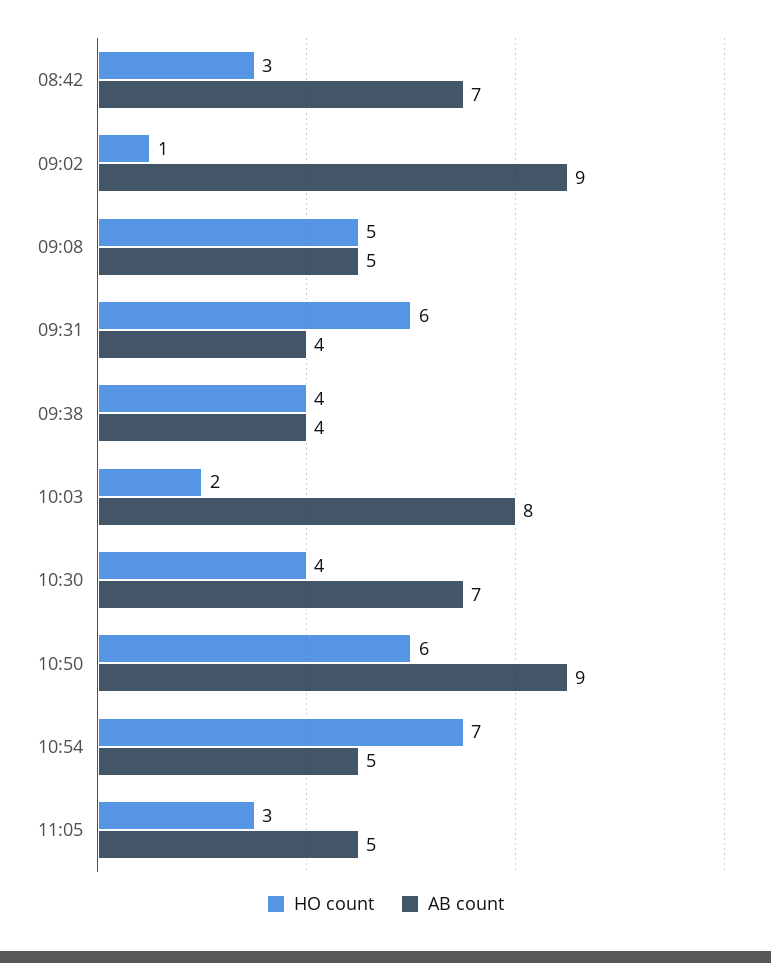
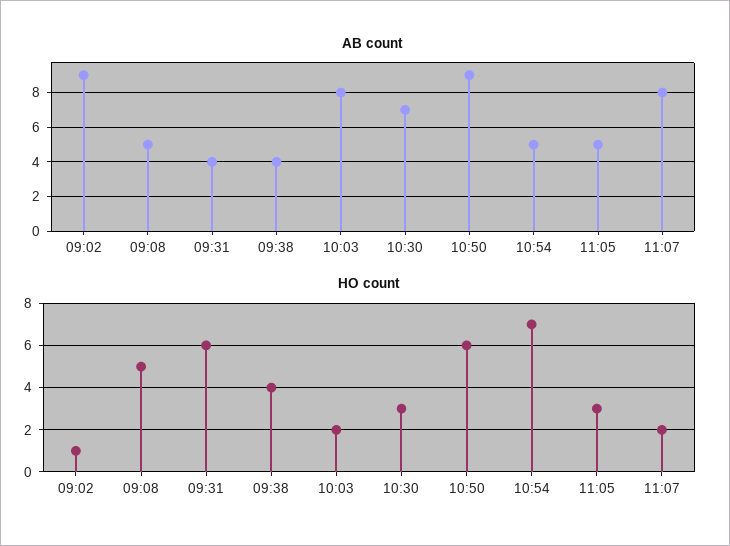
HO count, 08:42: 3 -> none
AB count, 08:42: 7 -> none
HO count, 10:30: 4 -> 3
AB count, 11:07: none -> 8
HO count, 11:07: none -> 2

